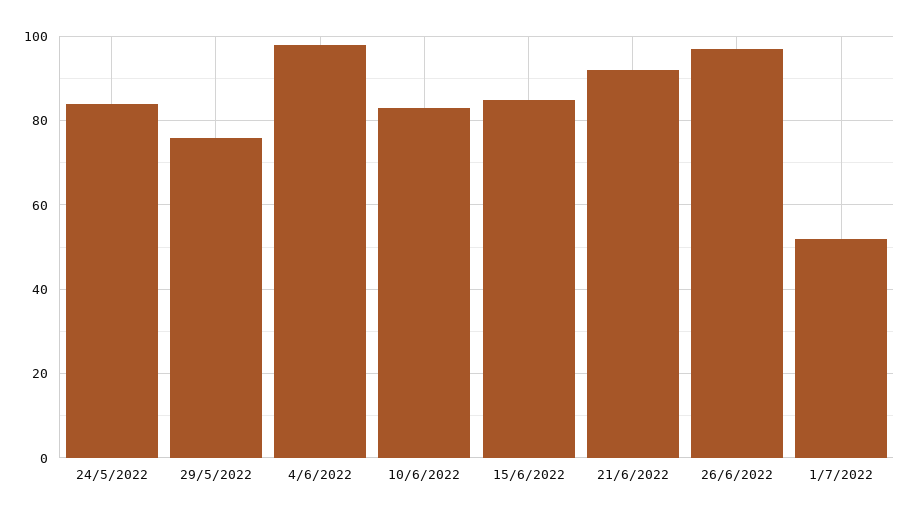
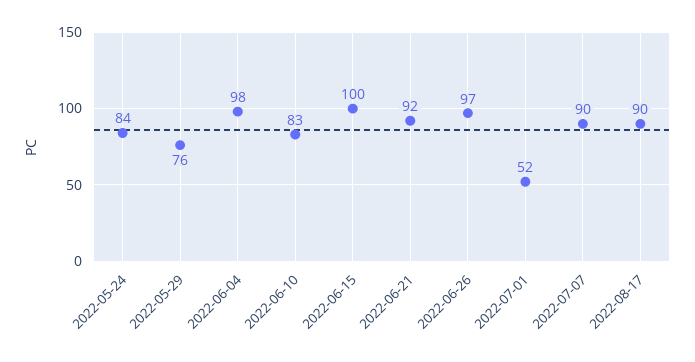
15/6/2022: 85 -> 100
2022-07-07: none -> 90
2022-08-17: none -> 90

